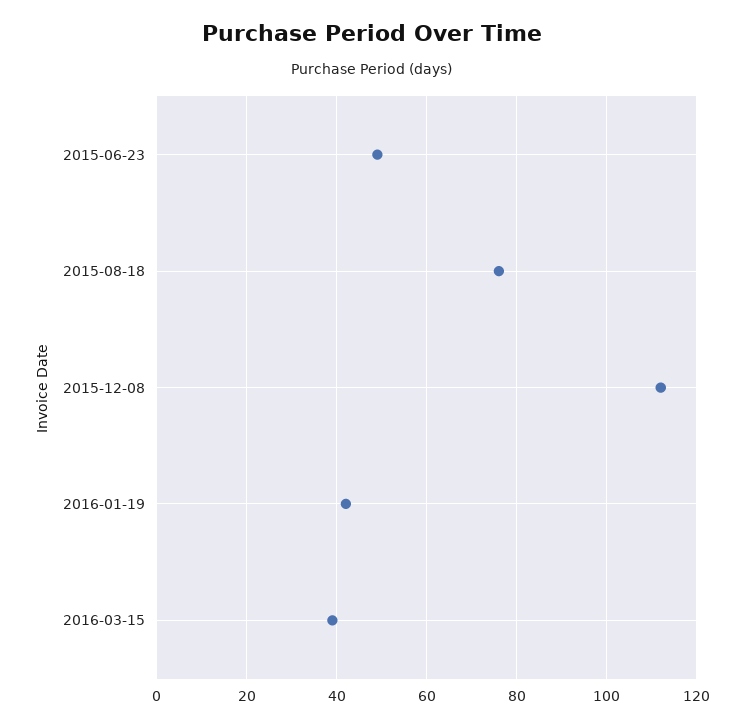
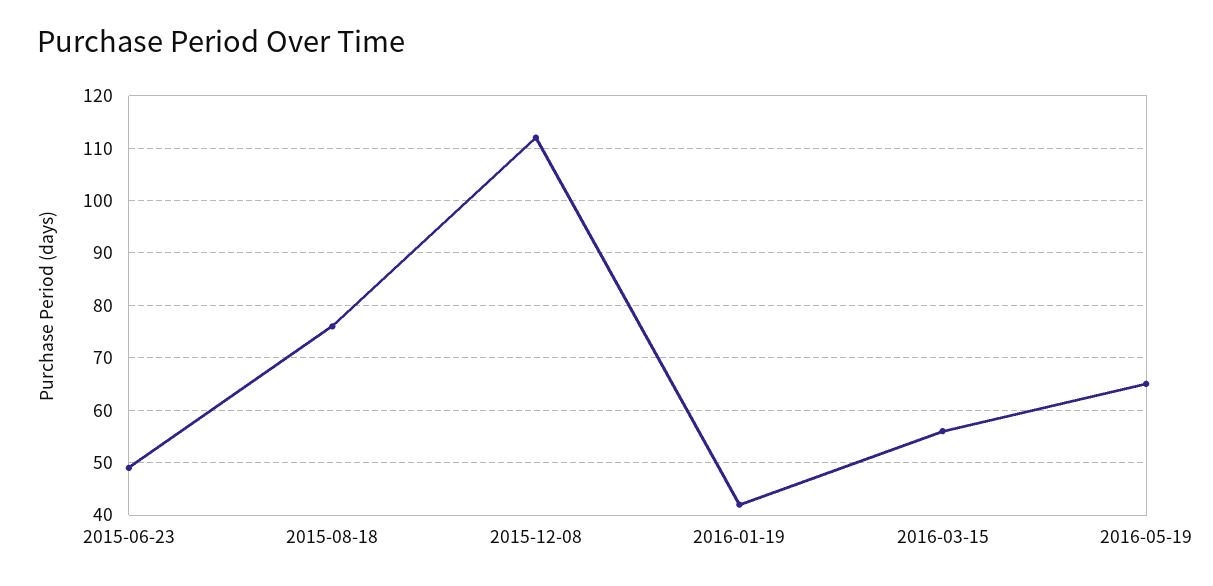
2016-03-15: 40 -> 55
2016-05-19: none -> 65

